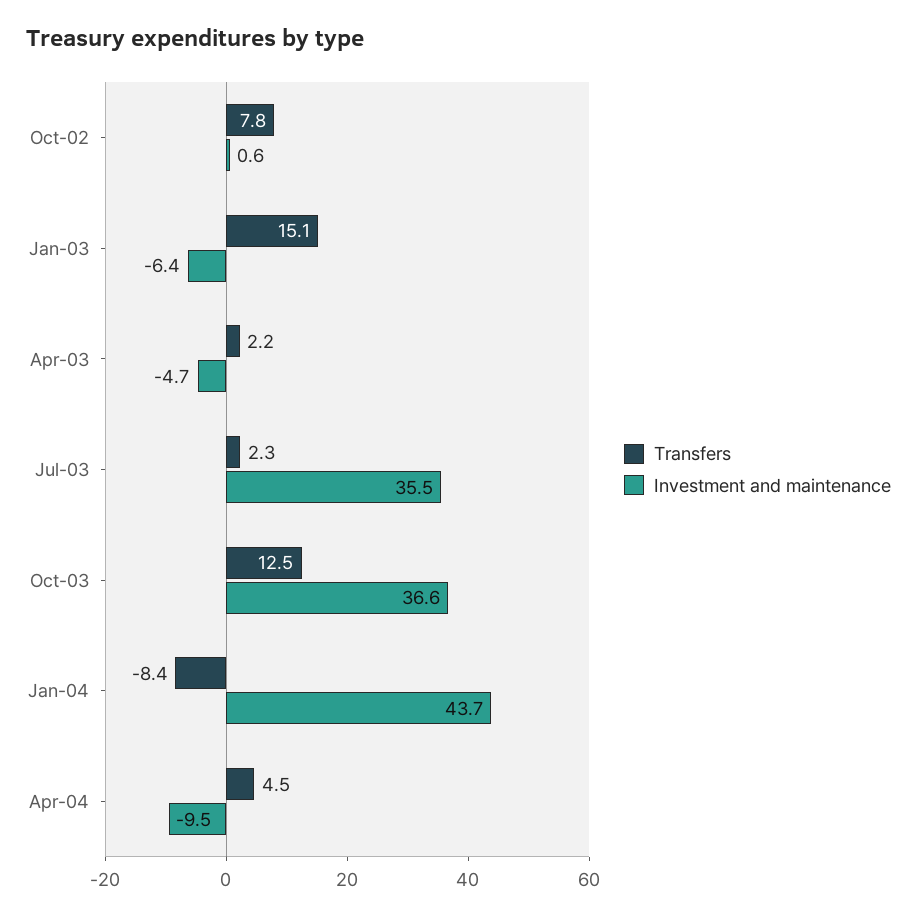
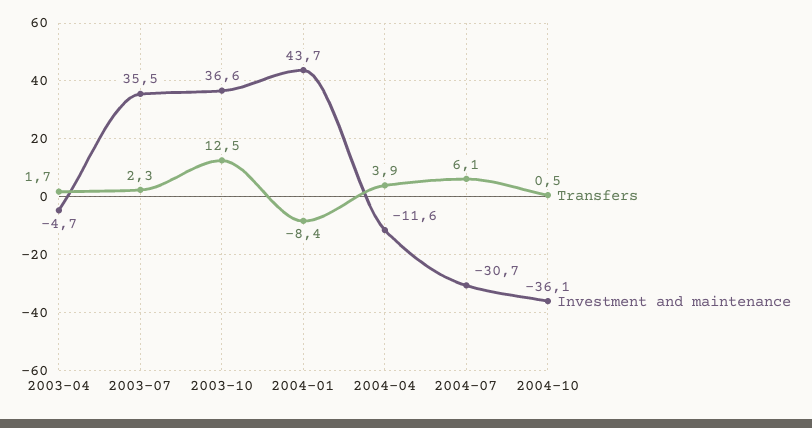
Transfers, Oct-02: 7.8 -> none
Investment and maintenance, Oct-02: 0.6 -> none
Transfers, Jan-03: 15.1 -> none
Investment and maintenance, Jan-03: -6.4 -> none
Transfers, Apr-03: 2.2 -> 1.7
Transfers, Apr-04: 4.5 -> 3.9
Investment and maintenance, Apr-04: -9.5 -> -11.6
Transfers, 2004-07: none -> 6.1
Investment and maintenance, 2004-07: none -> -30.7
Transfers, 2004-10: none -> 0.5
Investment and maintenance, 2004-10: none -> -36.1

